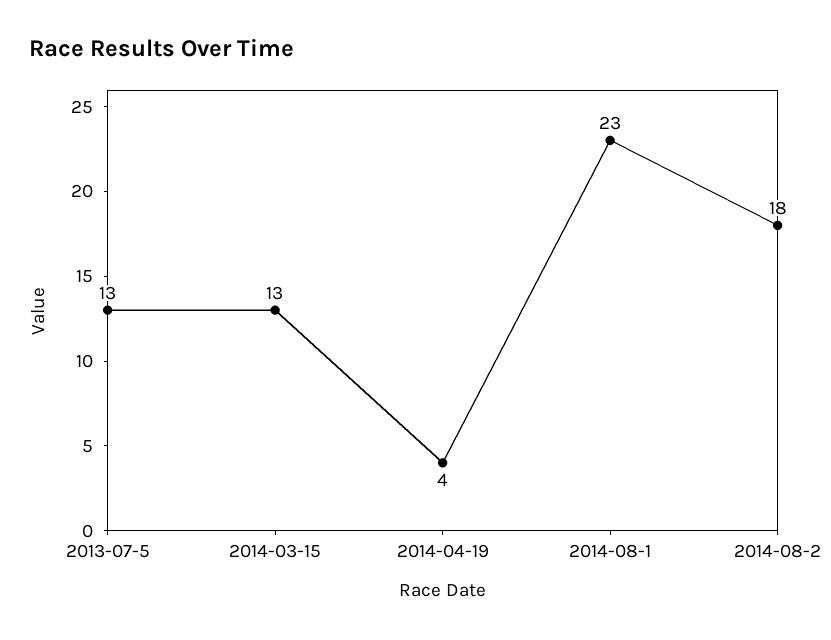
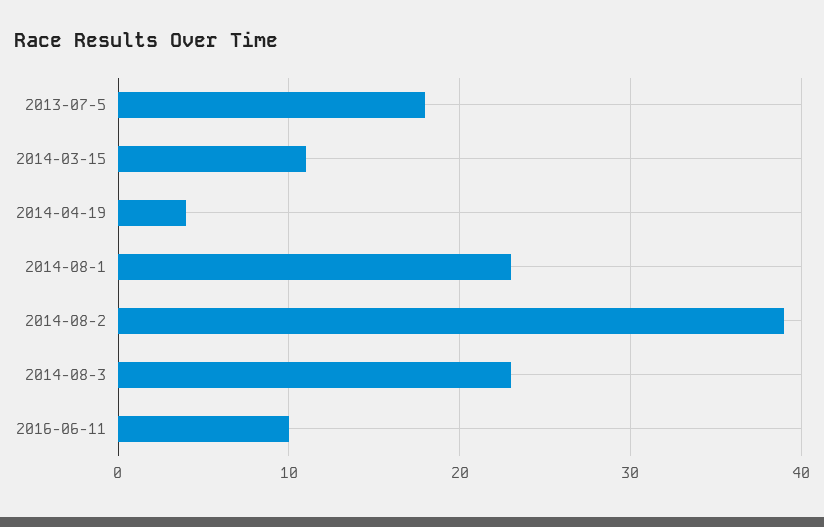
2013-07-5: 13 -> 18
2014-03-15: 13 -> 11
2014-08-2: 18 -> 39
2014-08-3: none -> 23
2016-06-11: none -> 10

